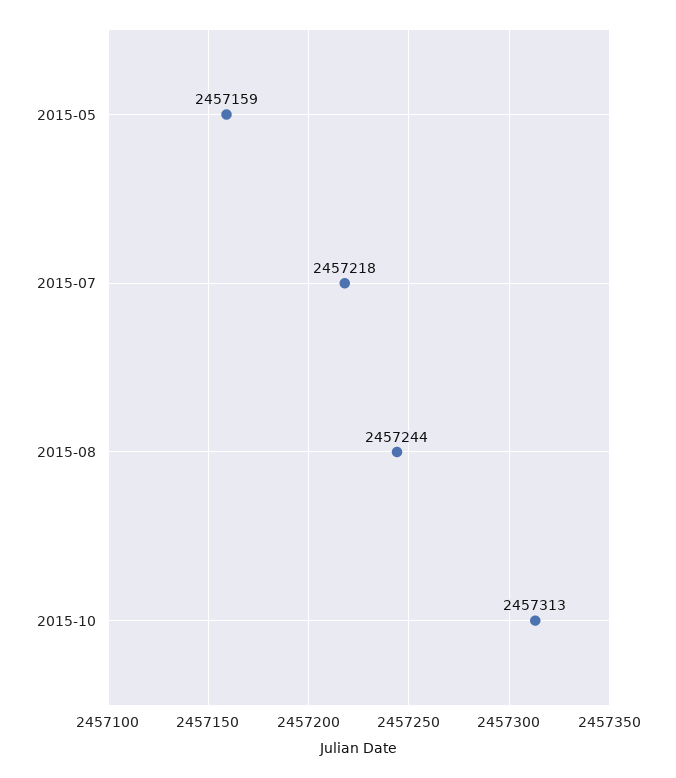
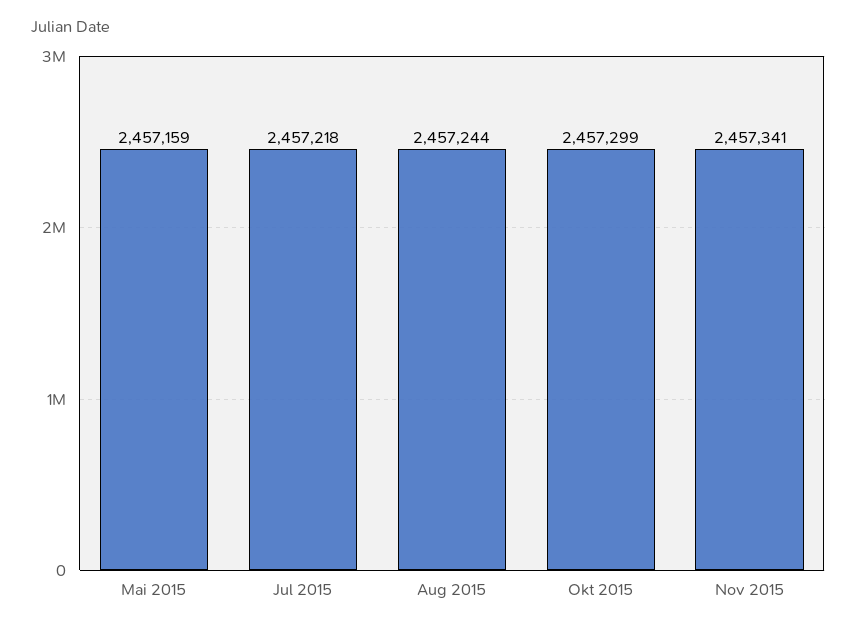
2015-10: 2457313 -> 2457299
Nov 2015: none -> 2457341

